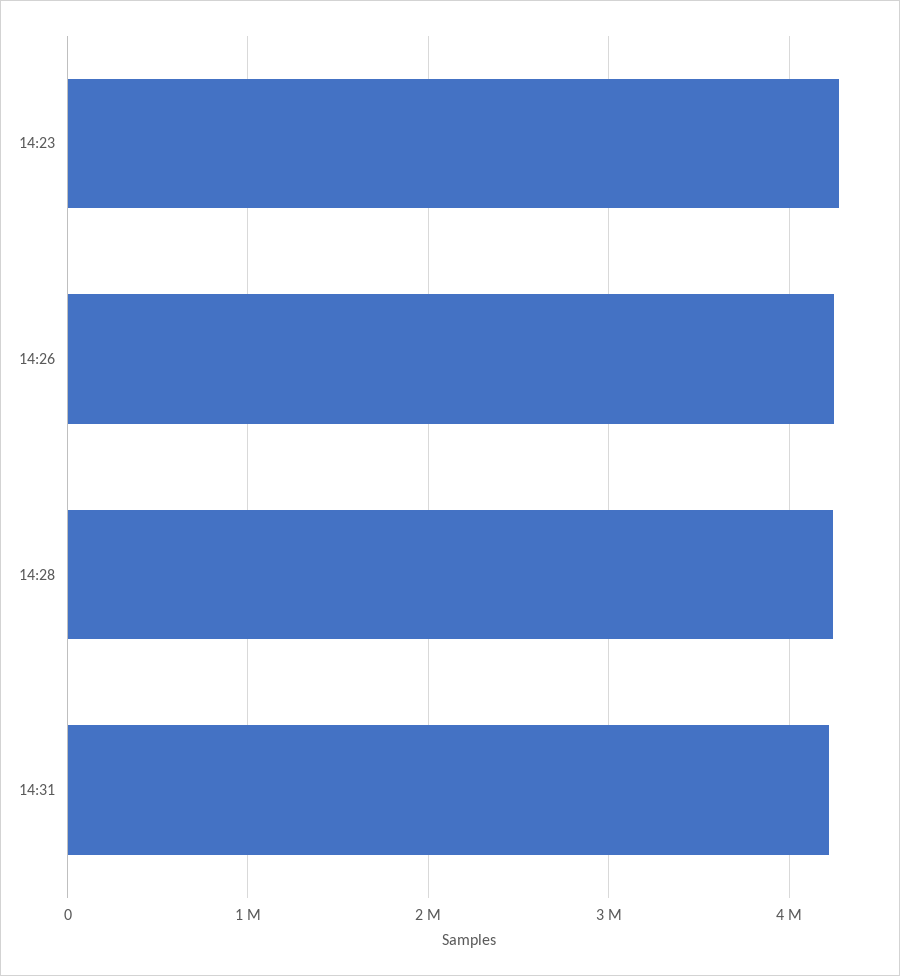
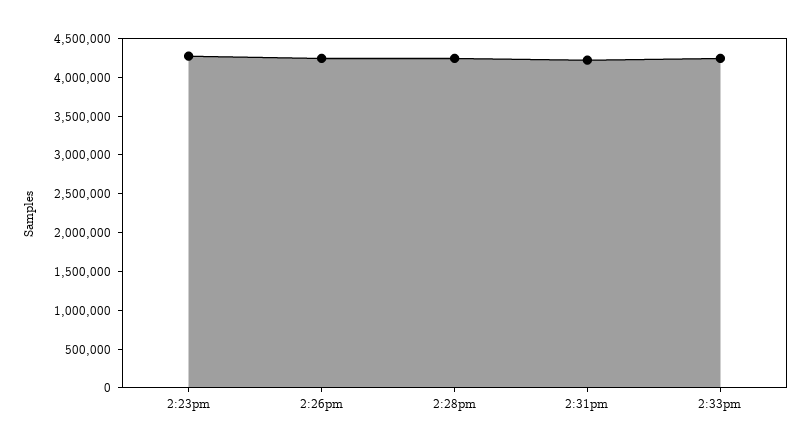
2:33pm: none -> 4250000

